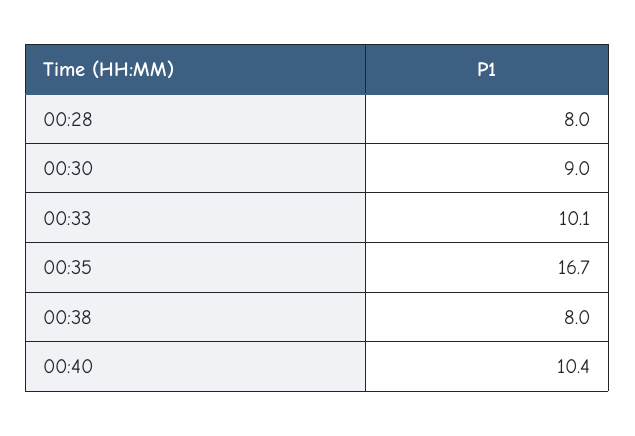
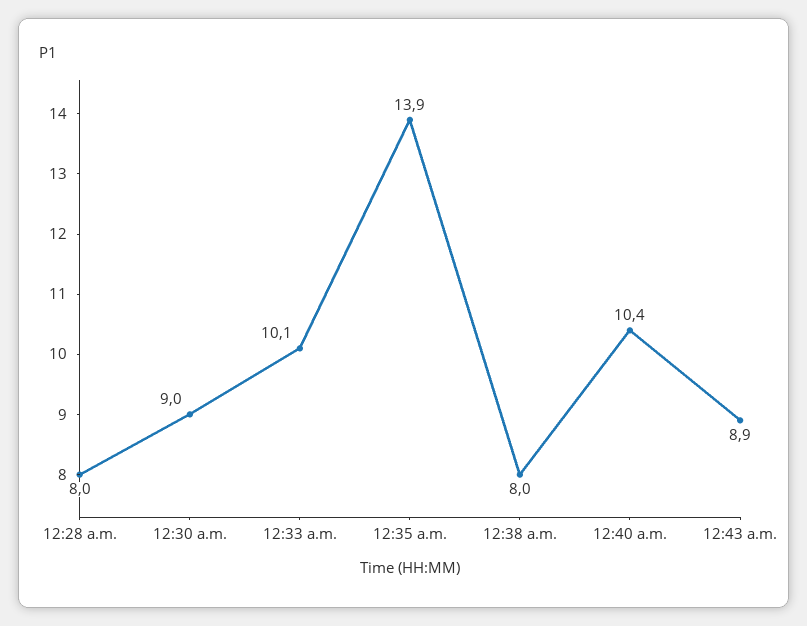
00:35: 16.7 -> 13.9
12:43 a.m.: none -> 8.9

